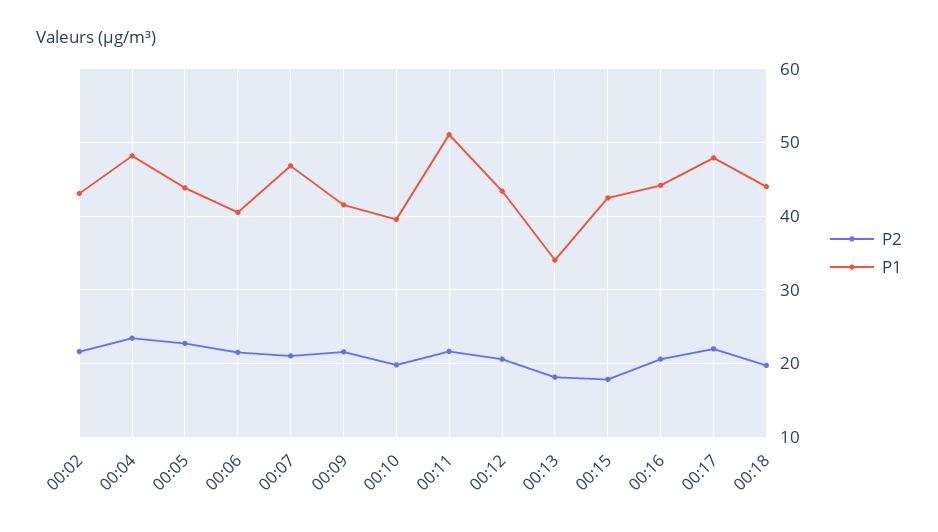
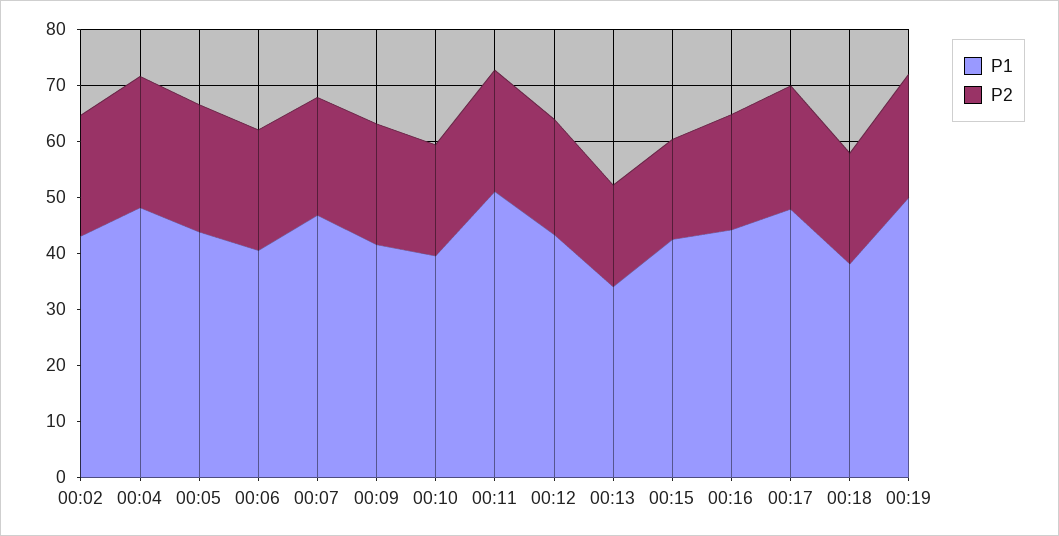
P1, 00:18: 44 -> 38
P1, 00:19: none -> 50
P2, 00:19: none -> 22

